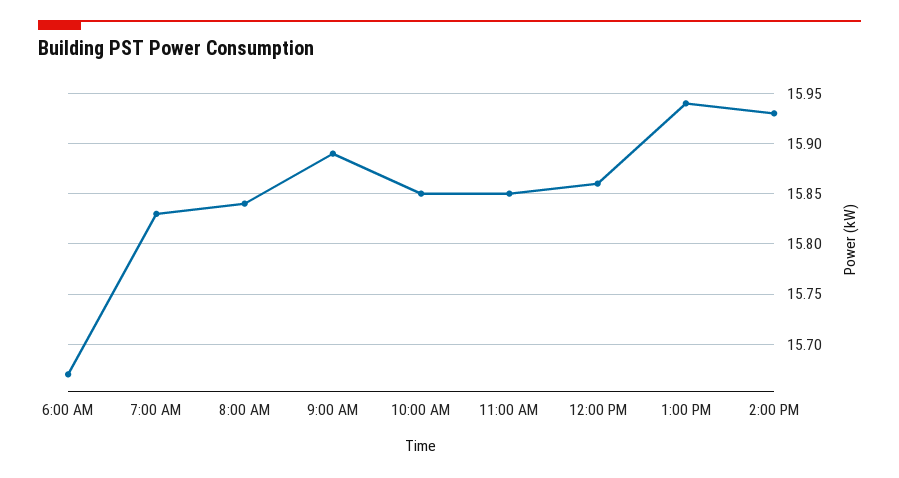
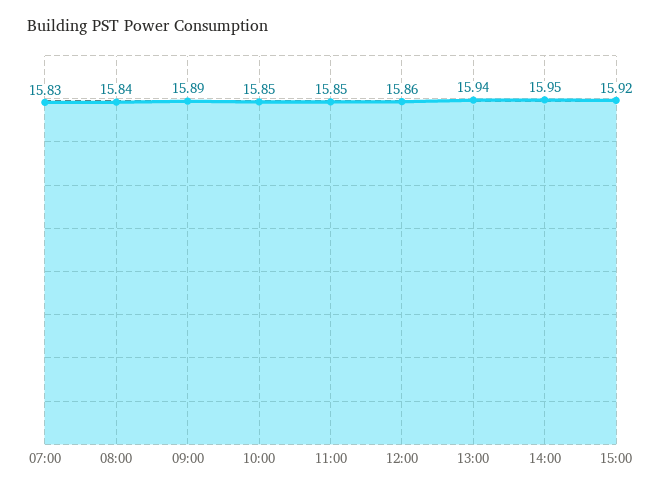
6:00 AM: 15.67 -> none
2:00 PM: 15.93 -> 15.95
15:00: none -> 15.92

